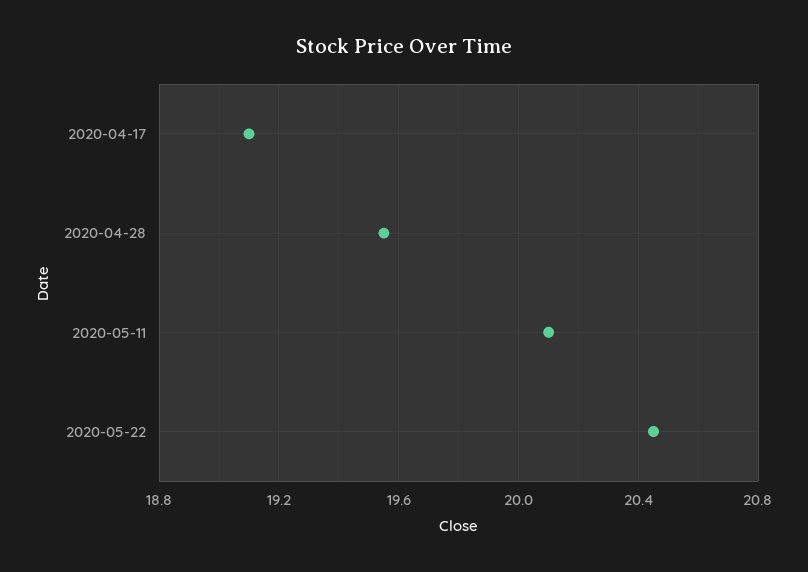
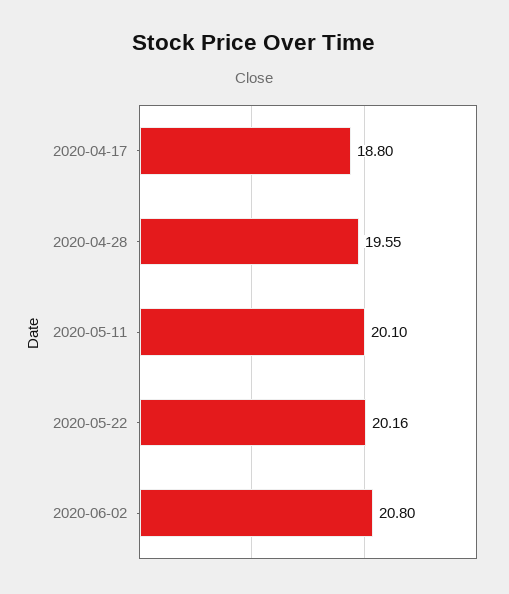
2020-04-17: 19.1 -> 18.8
2020-05-22: 20.45 -> 20.16
2020-06-02: none -> 20.8

